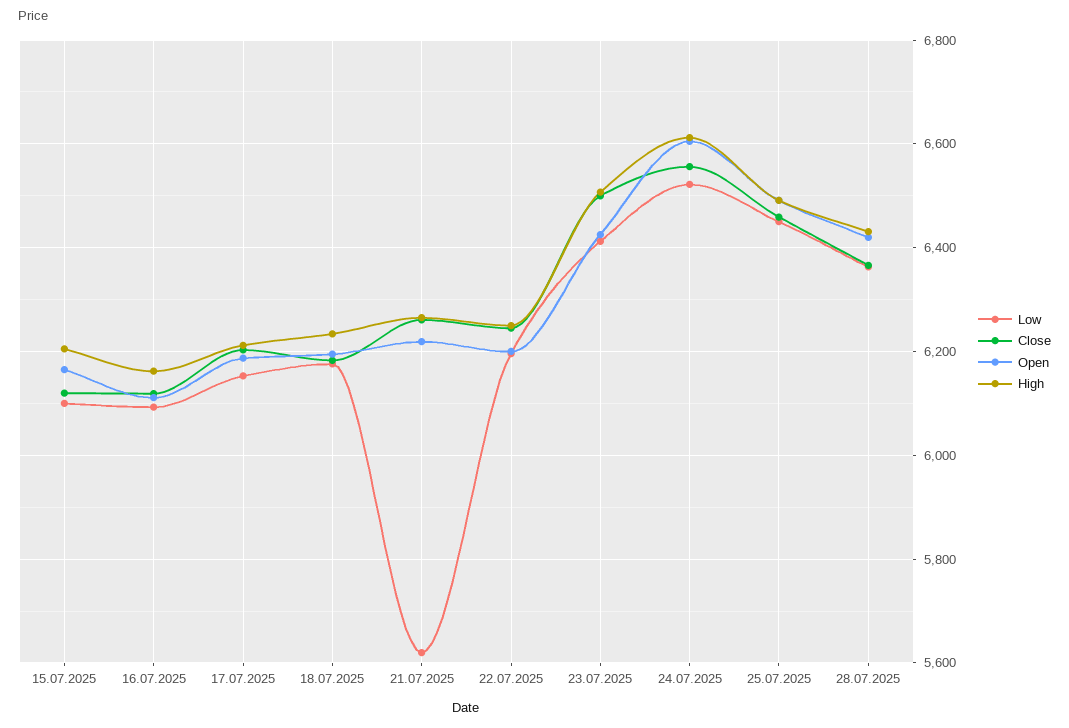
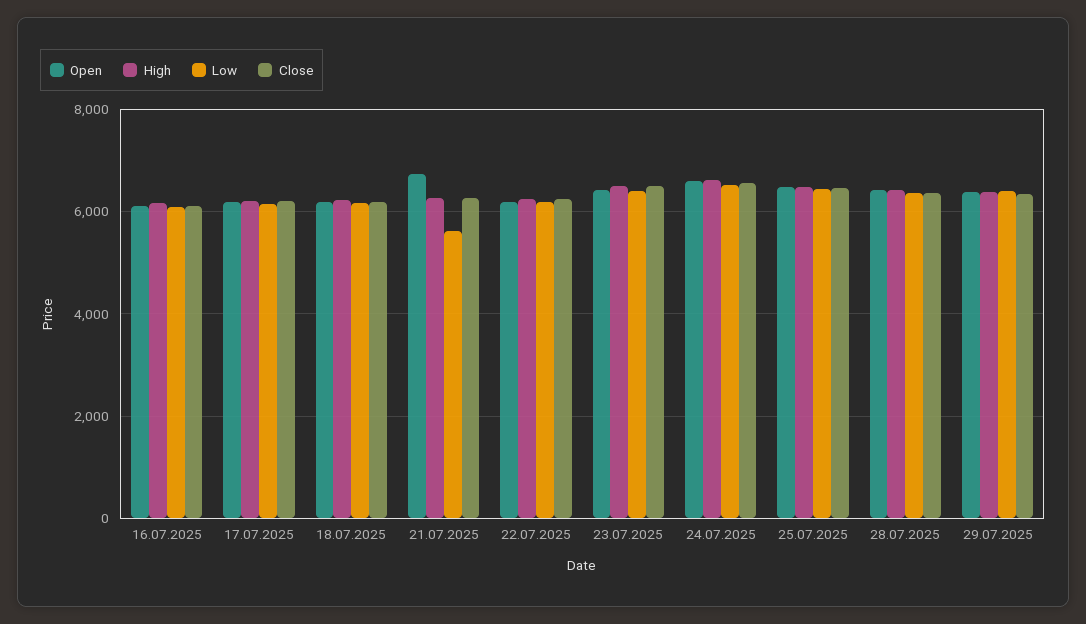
Low, 15.07.2025: 6100 -> none
Close, 15.07.2025: 6120 -> none
Open, 15.07.2025: 6160 -> none
High, 15.07.2025: 6200 -> none
Open, 21.07.2025: 6220 -> 6800
Open, 29.07.2025: none -> 6400
High, 29.07.2025: none -> 6400
Low, 29.07.2025: none -> 6400
Close, 29.07.2025: none -> 6400

